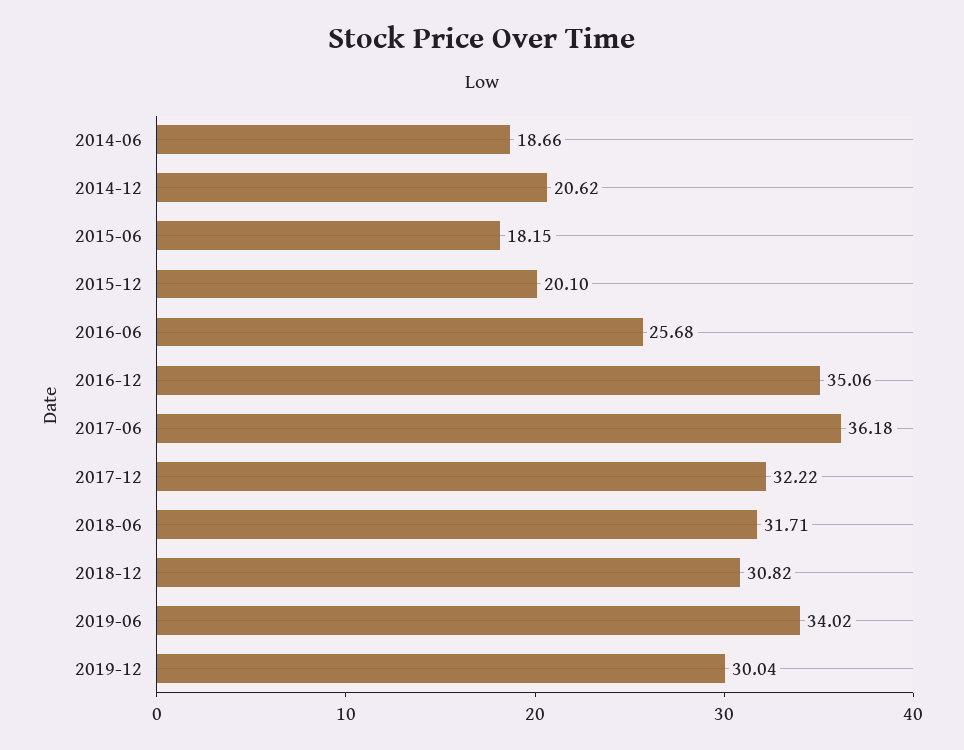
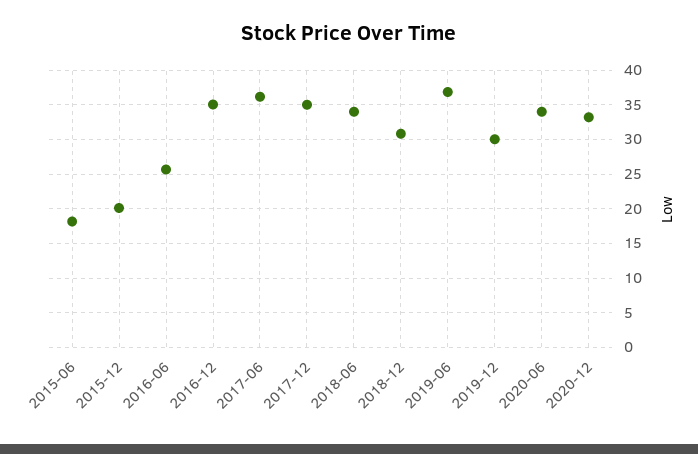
2014-06: 18.66 -> none
2014-12: 20.62 -> none
2017-12: 32.22 -> 35
2018-06: 31.71 -> 34
2019-06: 34.02 -> 37
2020-06: none -> 34
2020-12: none -> 33

